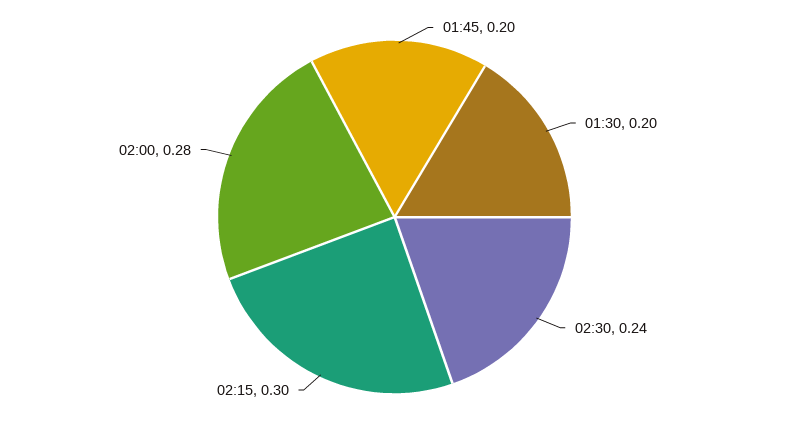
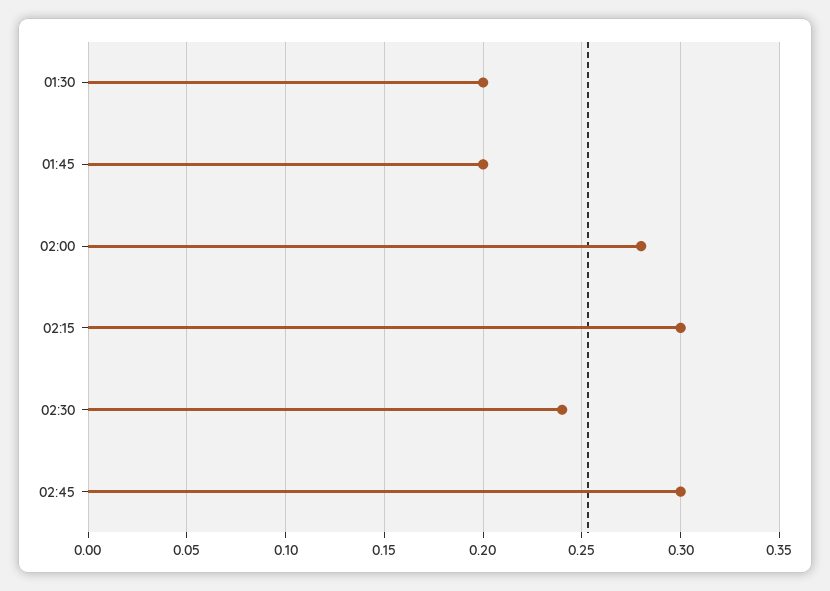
02:45: none -> 0.3

